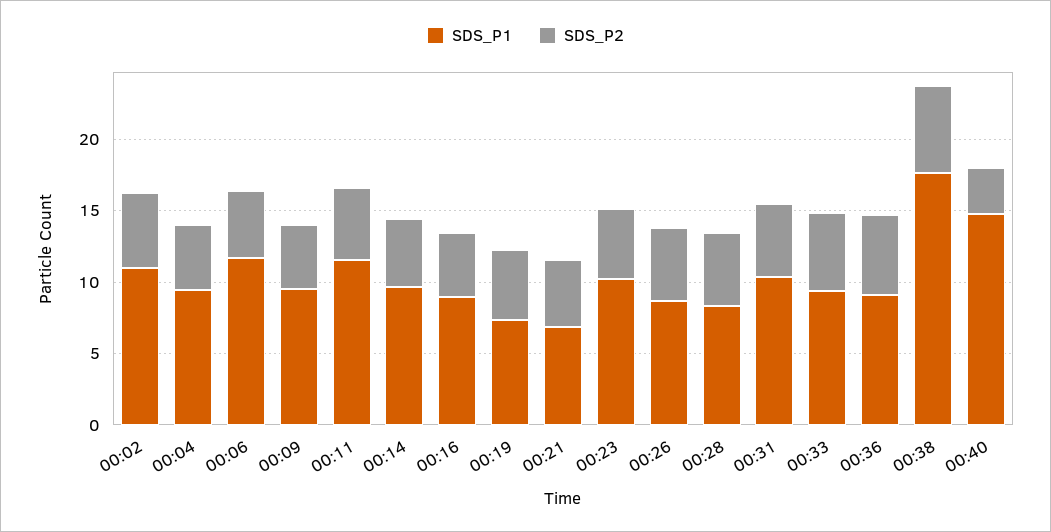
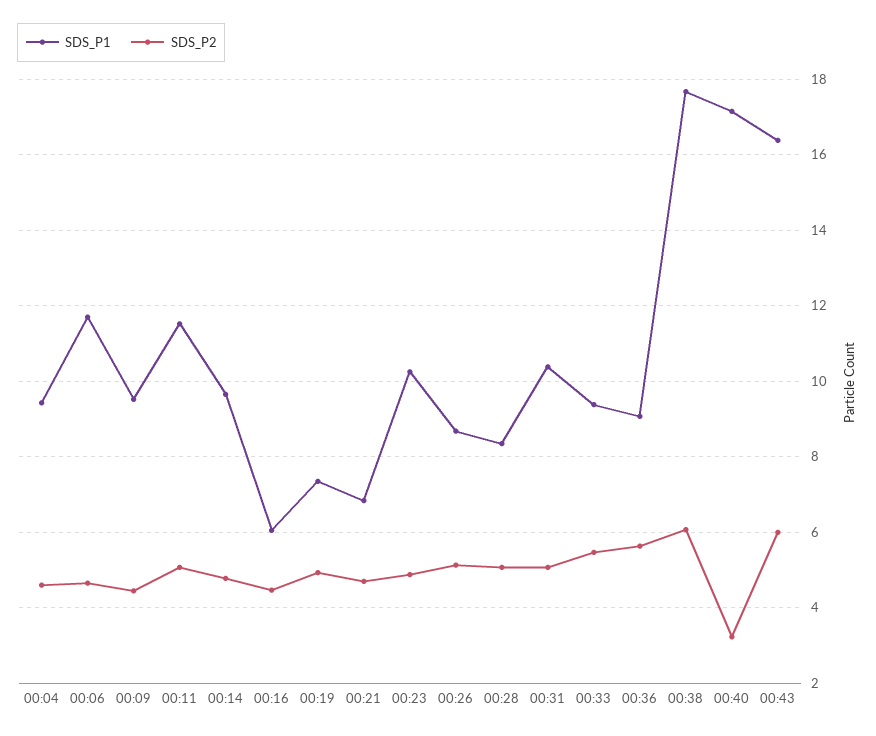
SDS_P1, 00:02: 11 -> none
SDS_P2, 00:02: 5 -> none
SDS_P1, 00:16: 9 -> 6
SDS_P1, 00:40: 15 -> 17.2
SDS_P1, 00:43: none -> 16.4
SDS_P2, 00:43: none -> 6

